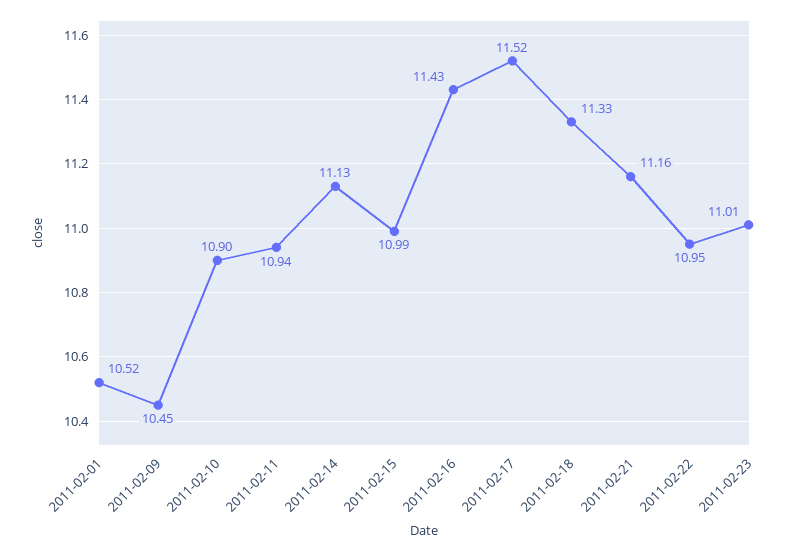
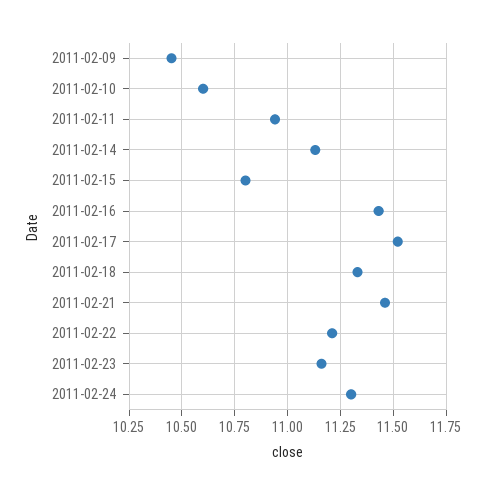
2011-02-01: 10.52 -> none
2011-02-10: 10.9 -> 10.6
2011-02-15: 10.99 -> 10.8
2011-02-21: 11.16 -> 11.45
2011-02-22: 10.95 -> 11.2
2011-02-23: 11.01 -> 11.15
2011-02-24: none -> 11.3

